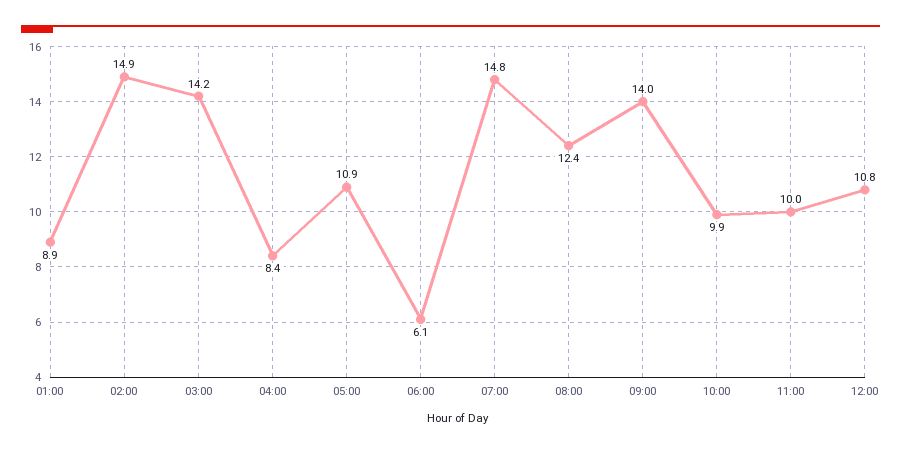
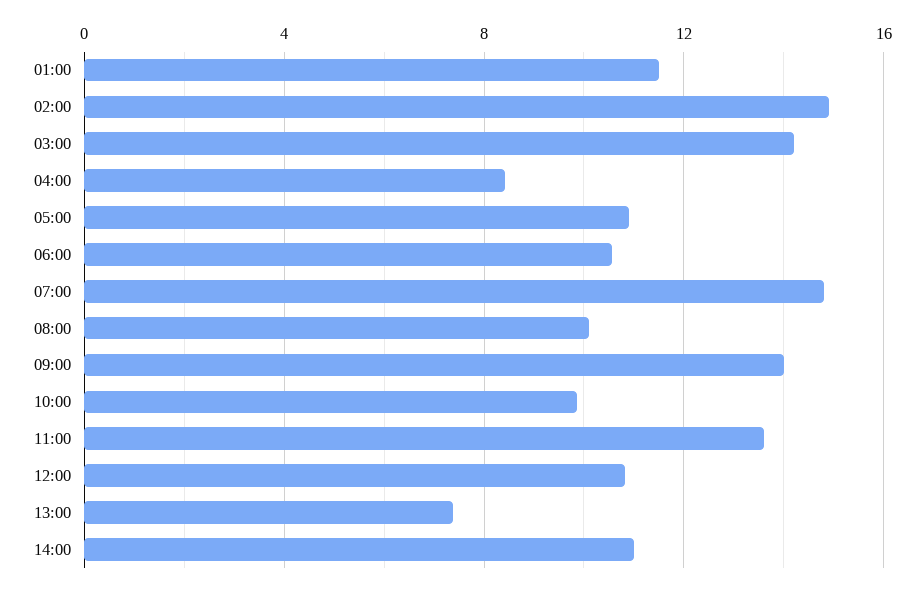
01:00: 8.9 -> 11.5
06:00: 6.1 -> 10.5
08:00: 12.4 -> 10
11:00: 10 -> 13.5
13:00: none -> 7.5
14:00: none -> 11

